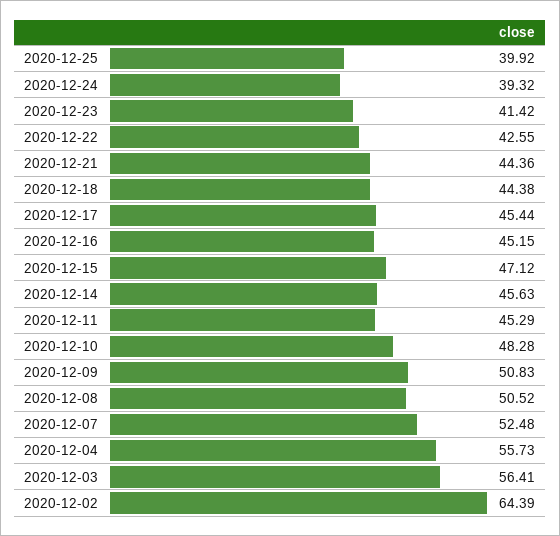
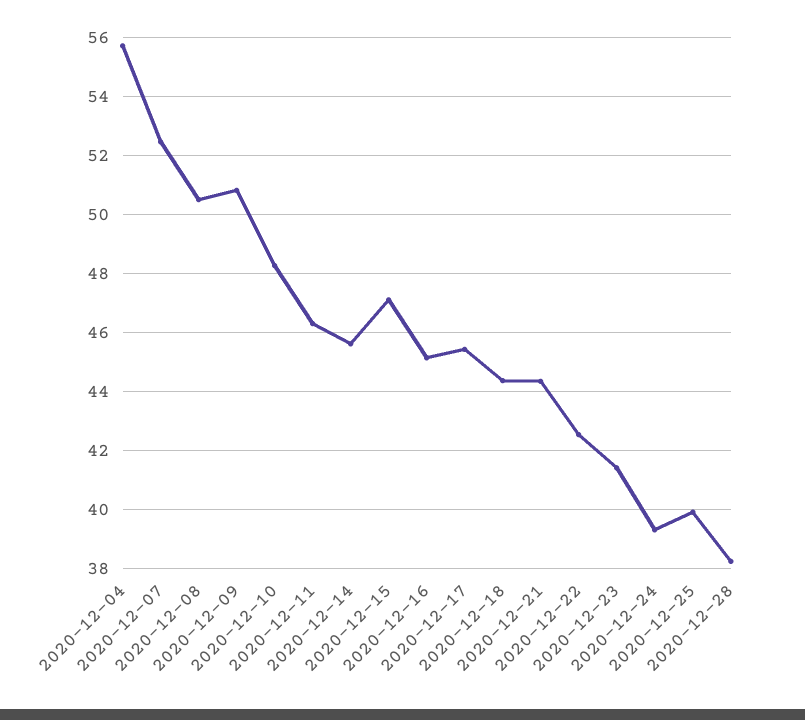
2020-12-11: 45.29 -> 46.25
2020-12-03: 56.41 -> none
2020-12-02: 64.39 -> none
2020-12-28: none -> 38.25

